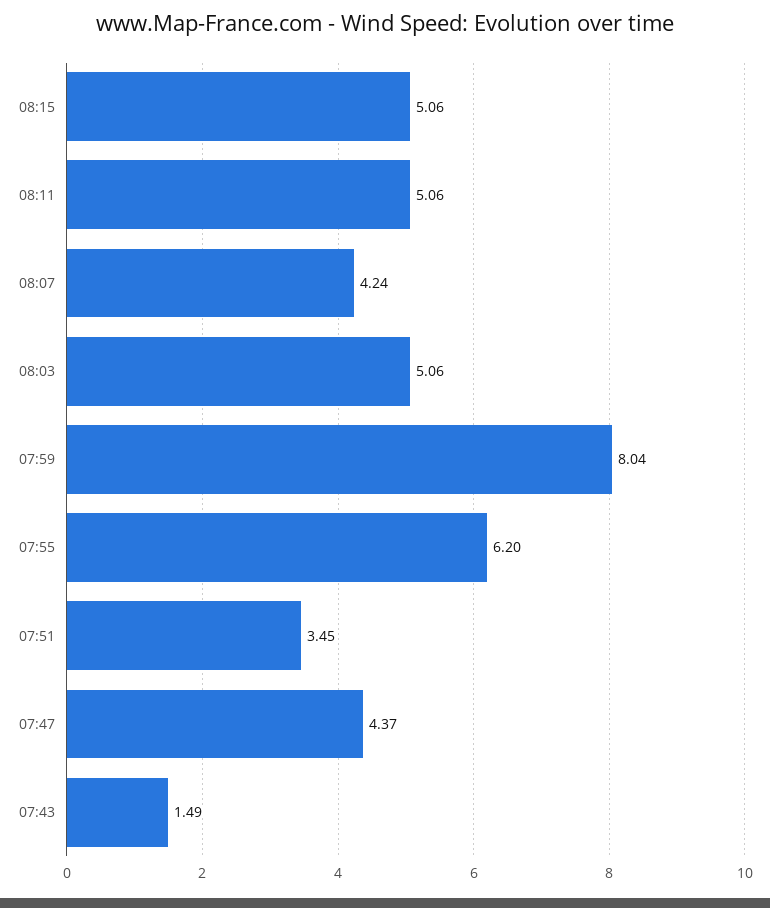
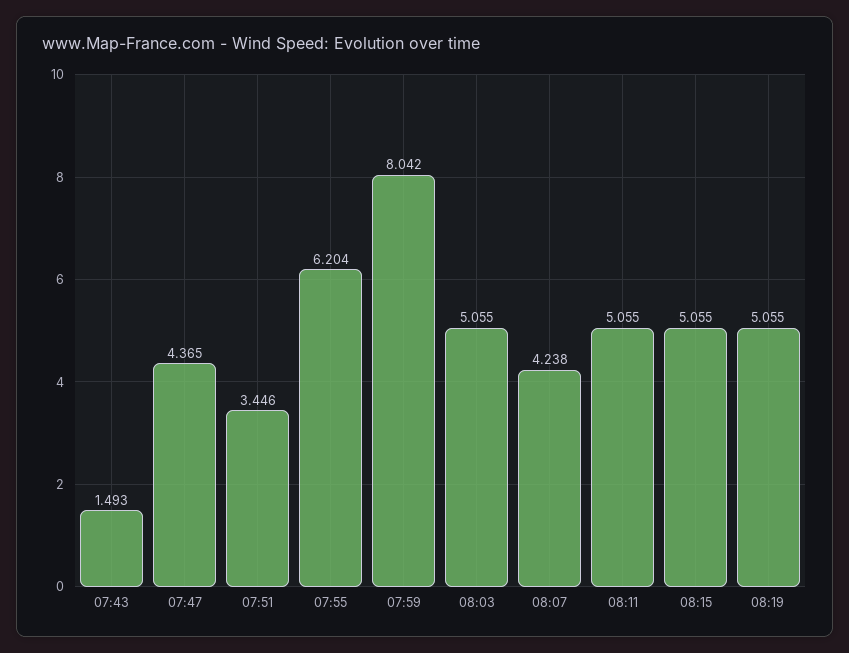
08:19: none -> 5.055

